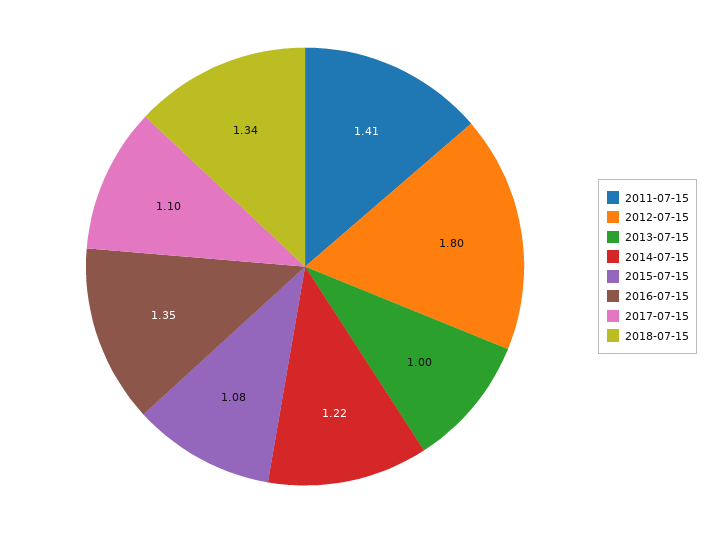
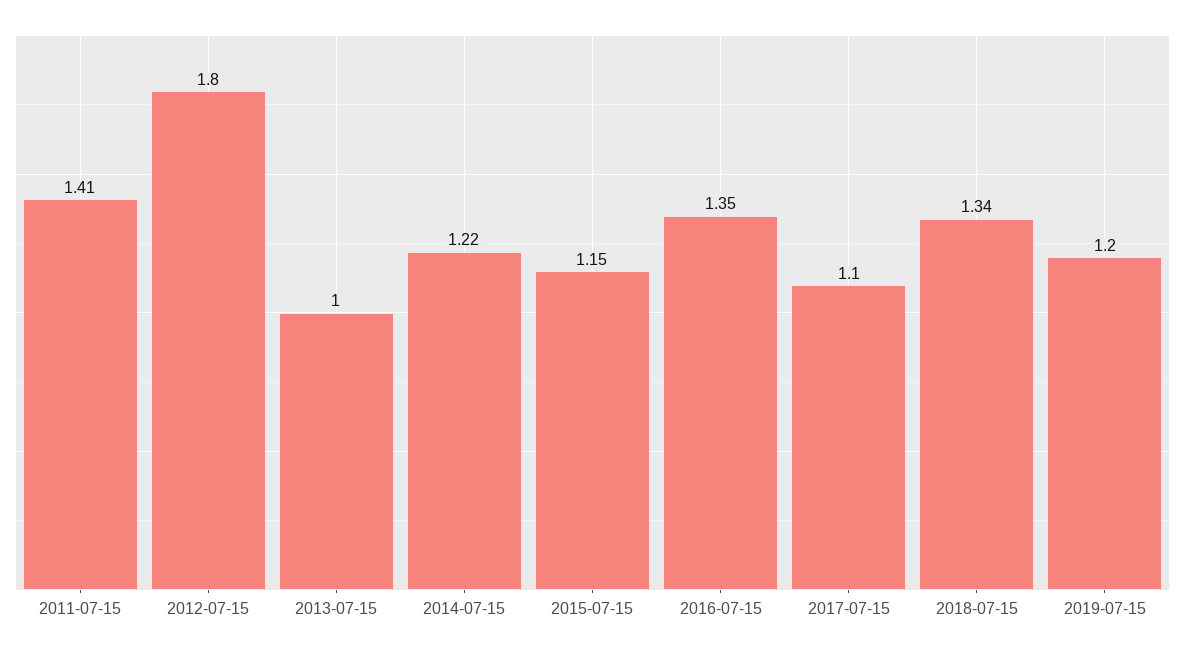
2015-07-15: 1.08 -> 1.15
2019-07-15: none -> 1.2

